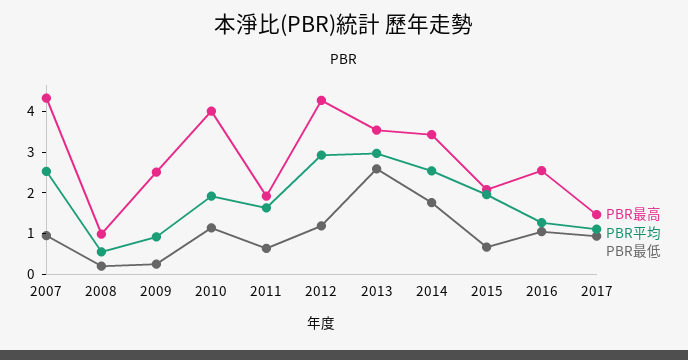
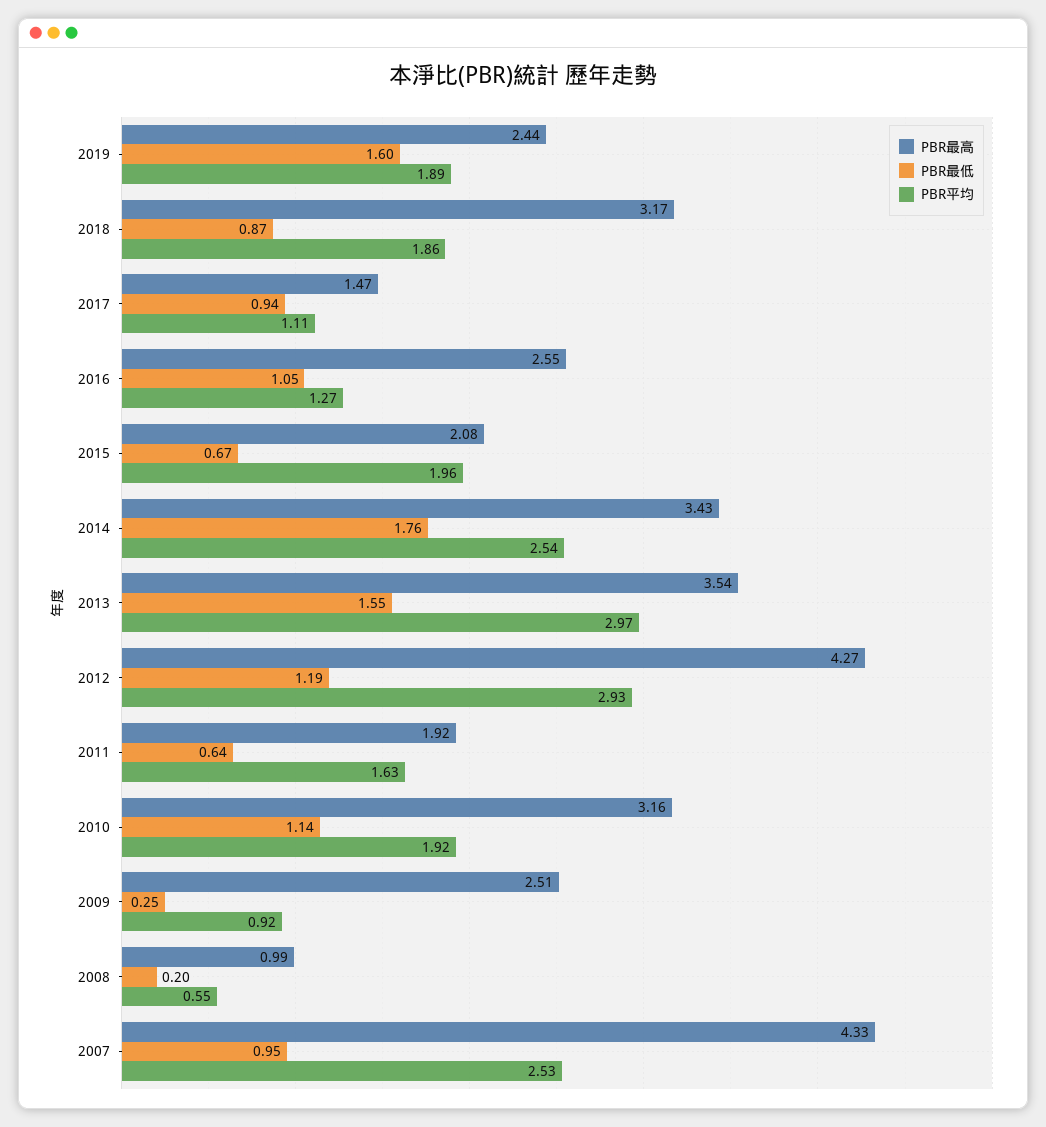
PBR最高, 2010: 4 -> 3.16
PBR最低, 2013: 2.6 -> 1.55
PBR最高, 2019: none -> 2.44
PBR最低, 2019: none -> 1.6
PBR平均, 2019: none -> 1.89
PBR最高, 2018: none -> 3.17
PBR最低, 2018: none -> 0.87
PBR平均, 2018: none -> 1.86

